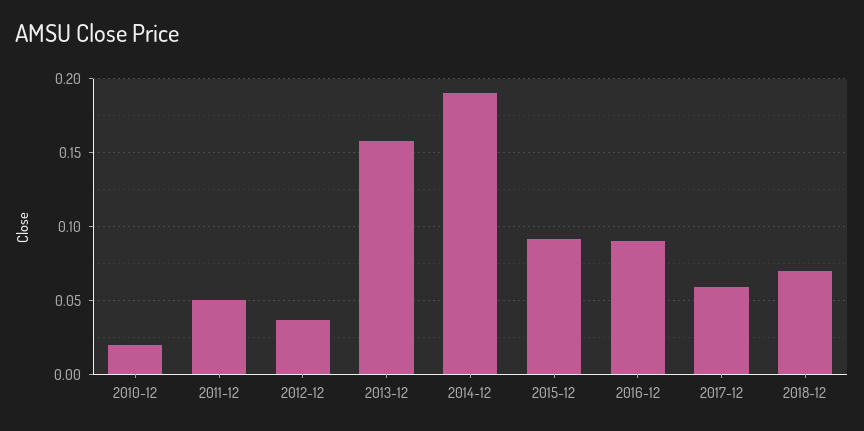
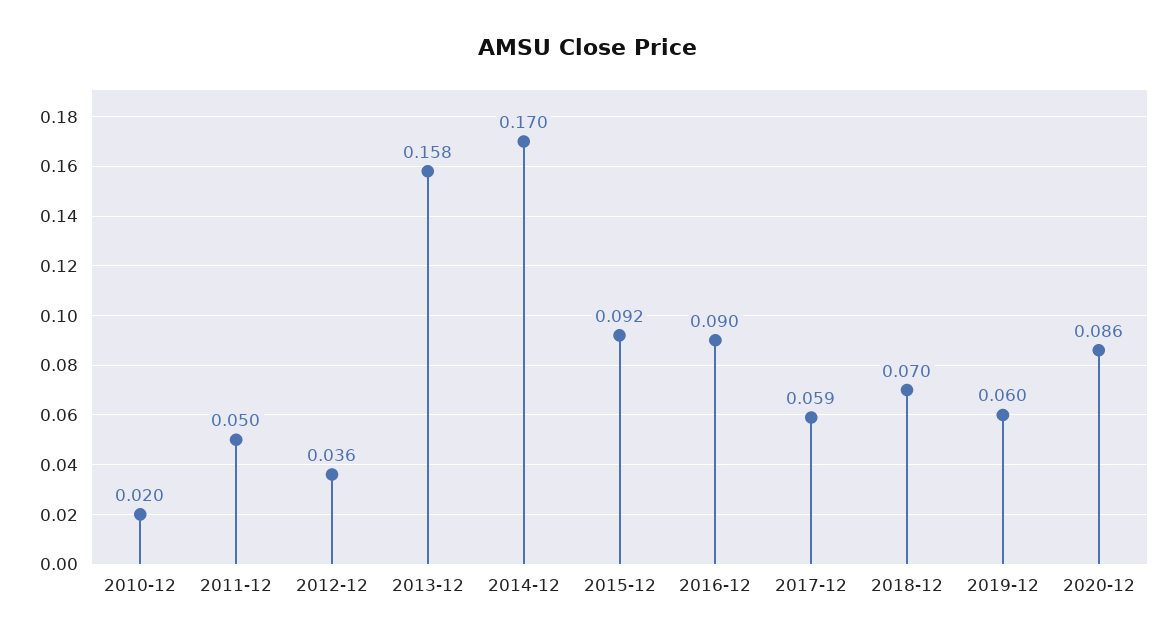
2014-12: 0.19 -> 0.17
2019-12: none -> 0.06
2020-12: none -> 0.086

